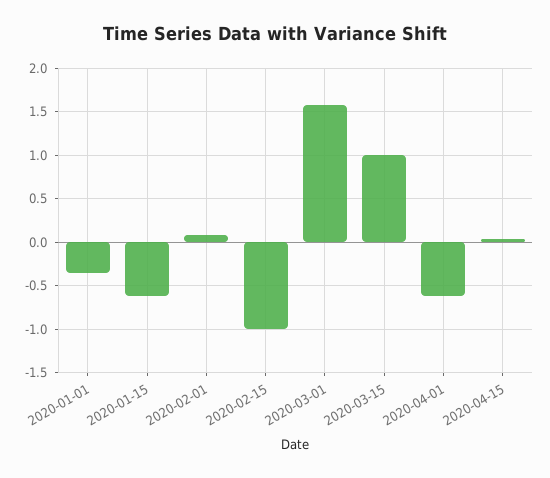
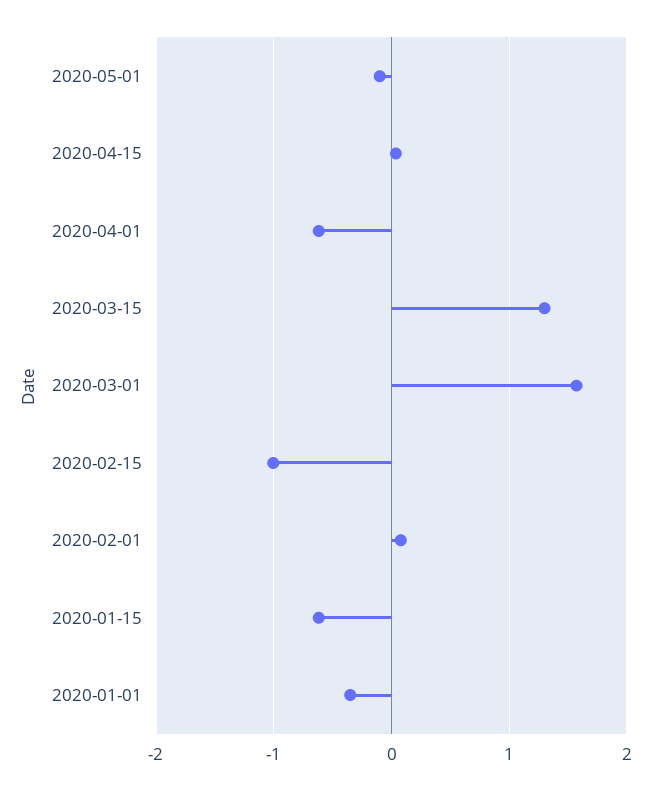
2020-03-15: 1 -> 1.3
2020-05-01: none -> -0.1

